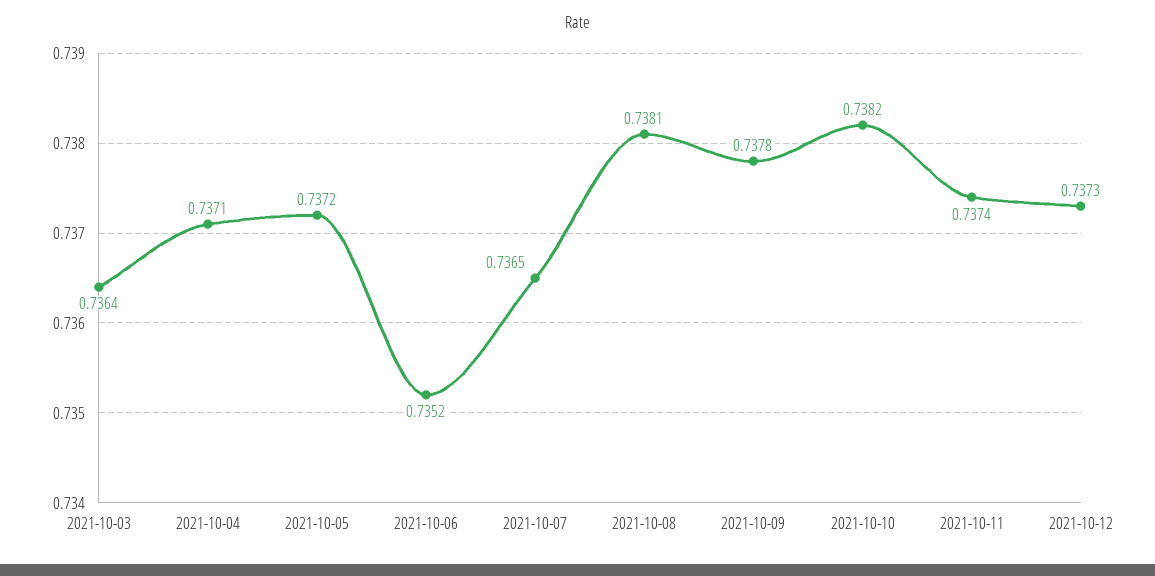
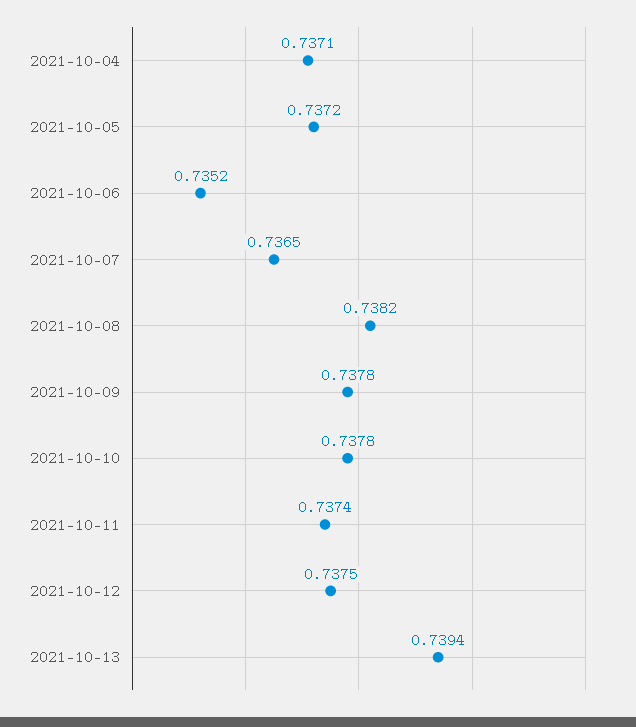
2021-10-03: 0.7364 -> none
2021-10-08: 0.7381 -> 0.7382
2021-10-10: 0.7382 -> 0.7378
2021-10-12: 0.7373 -> 0.7375
2021-10-13: none -> 0.7394

